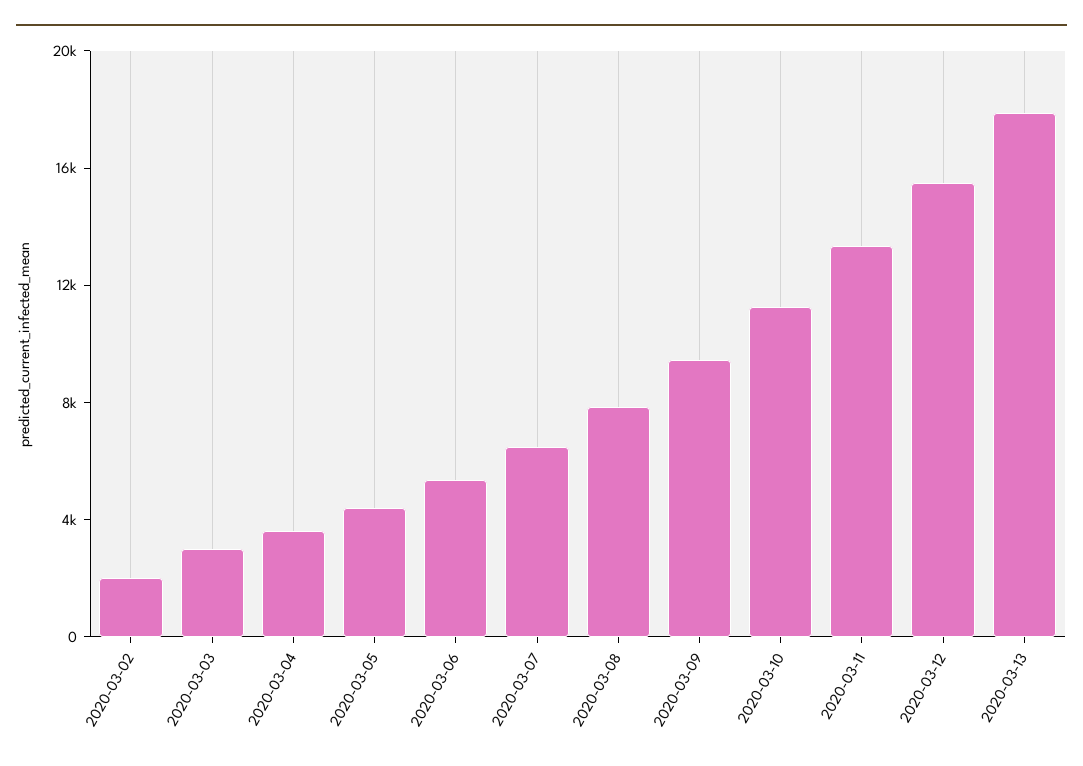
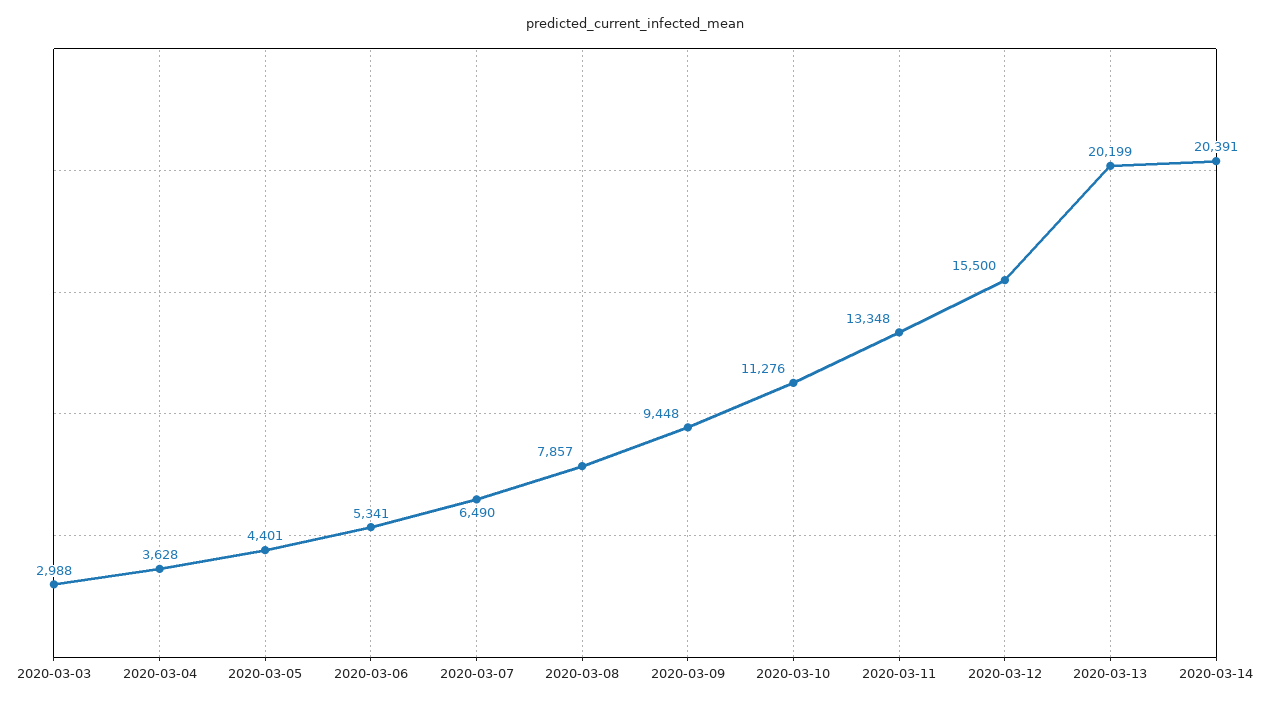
2020-03-02: 2000 -> none
2020-03-13: 18000 -> 20199
2020-03-14: none -> 20391

